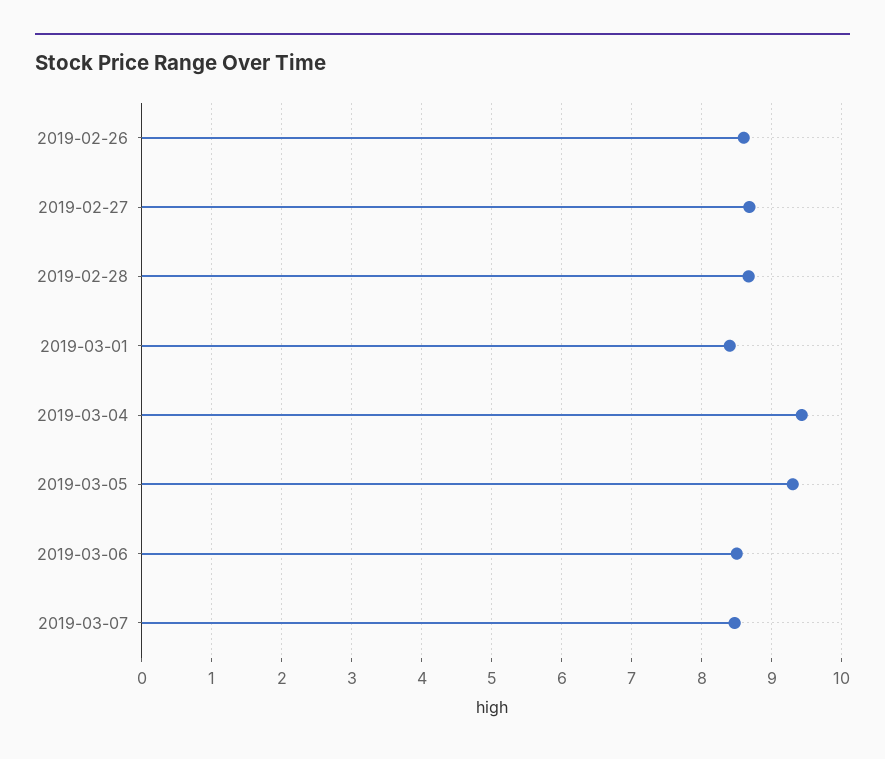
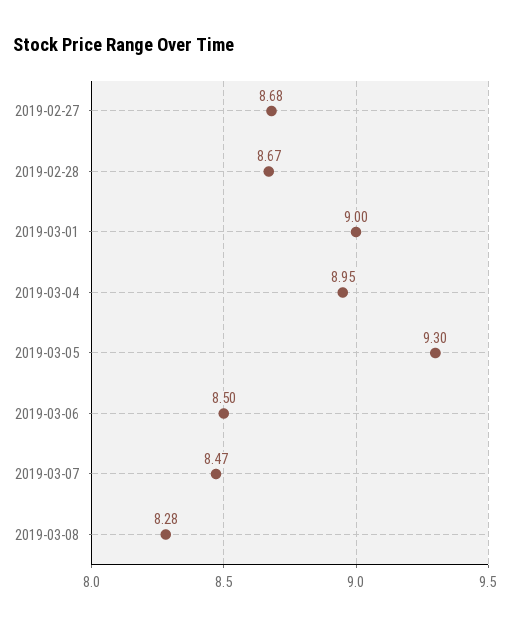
2019-02-26: 8.6 -> none
2019-03-01: 8.4 -> 9
2019-03-04: 9.4 -> 8.95
2019-03-08: none -> 8.28

